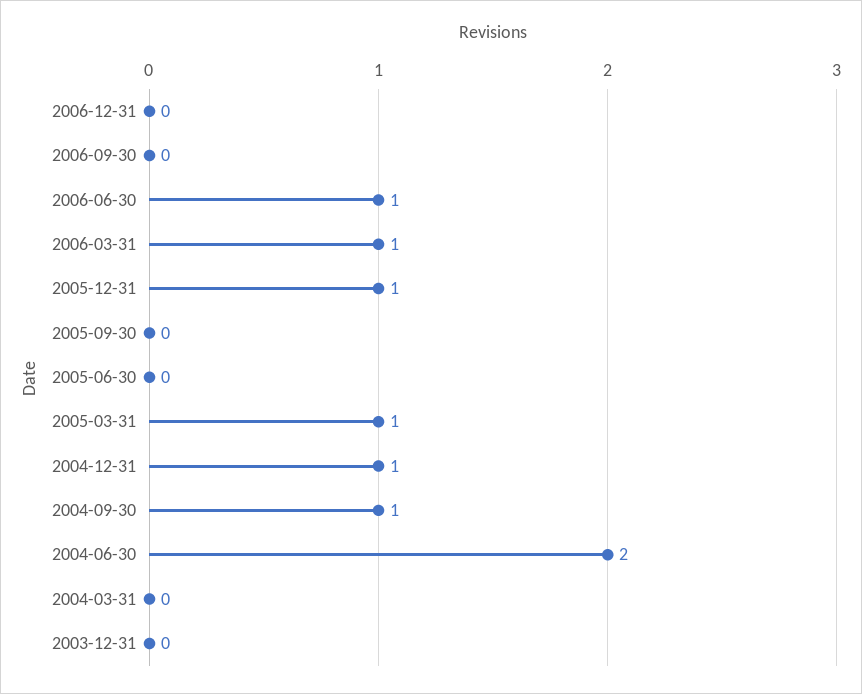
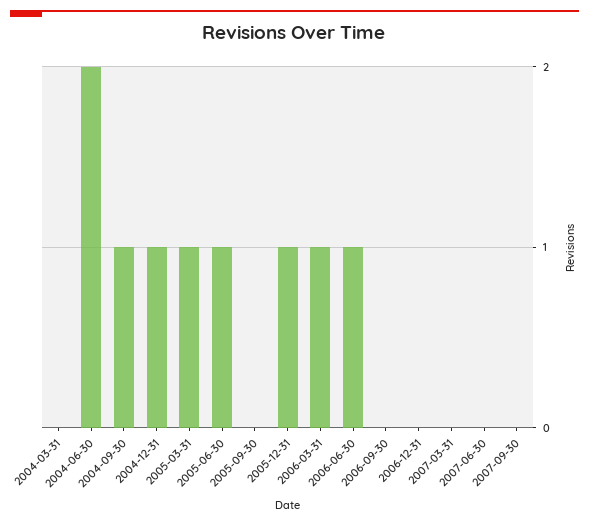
2005-06-30: 0 -> 1
2003-12-31: 0 -> none
2007-03-31: none -> 0
2007-06-30: none -> 0
2007-09-30: none -> 0

